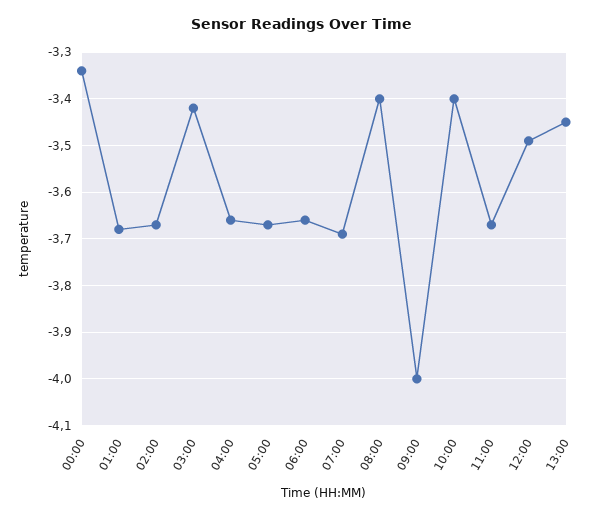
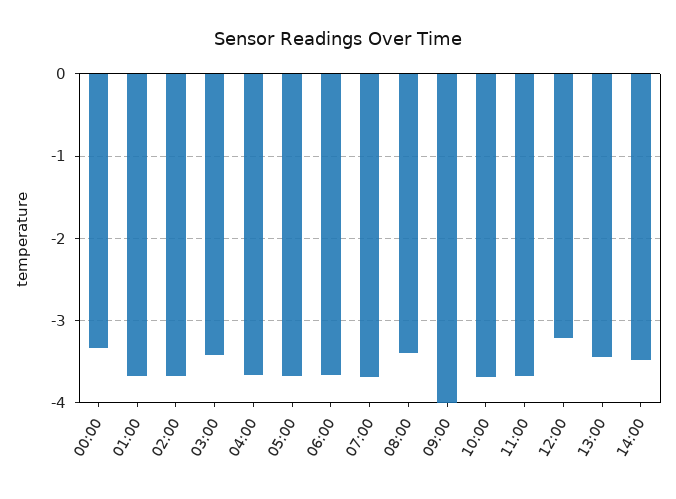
10:00: -3.4 -> -3.7
12:00: -3.5 -> -3.2
14:00: none -> -3.5

